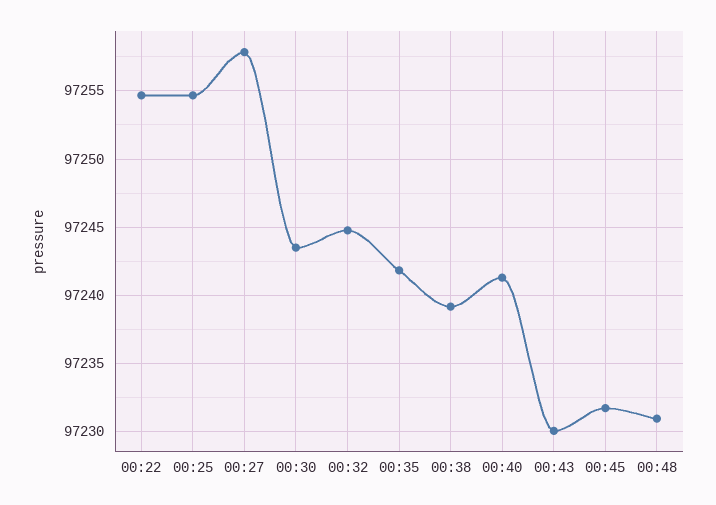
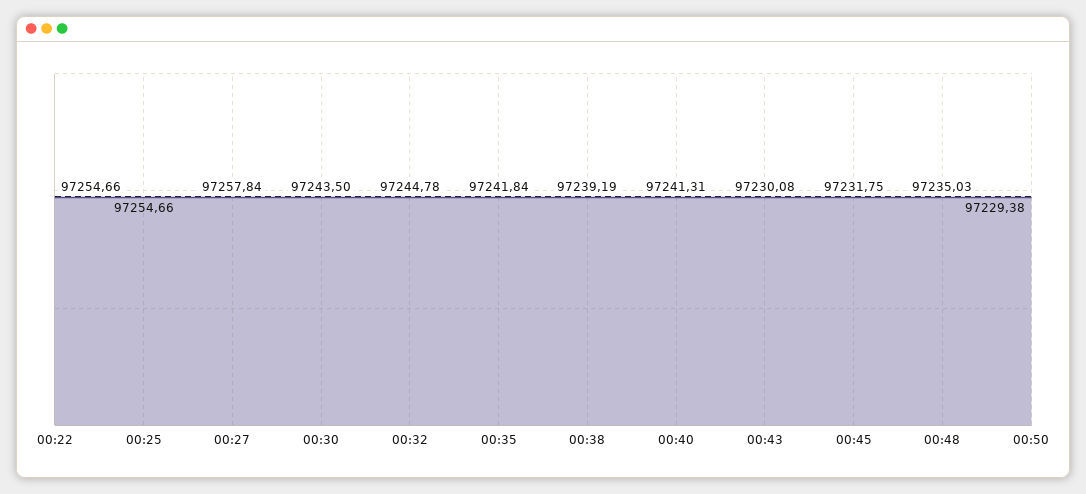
00:48: 97231 -> 97235.03
00:50: none -> 97229.38

